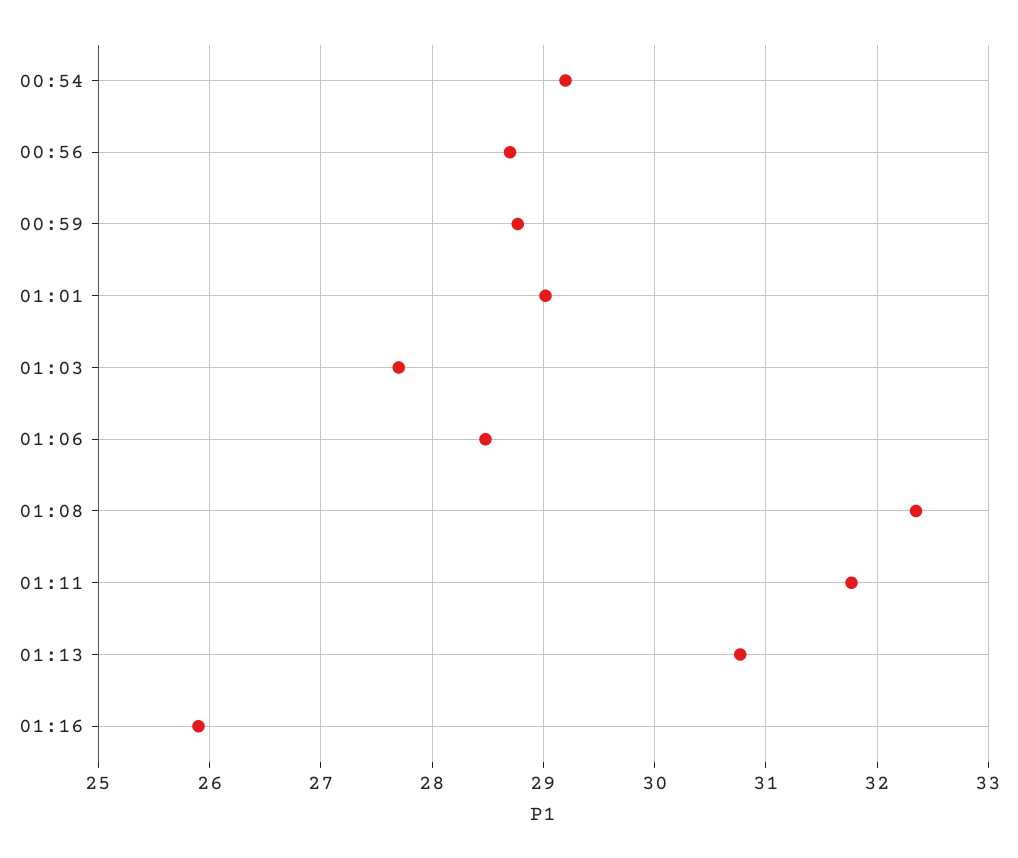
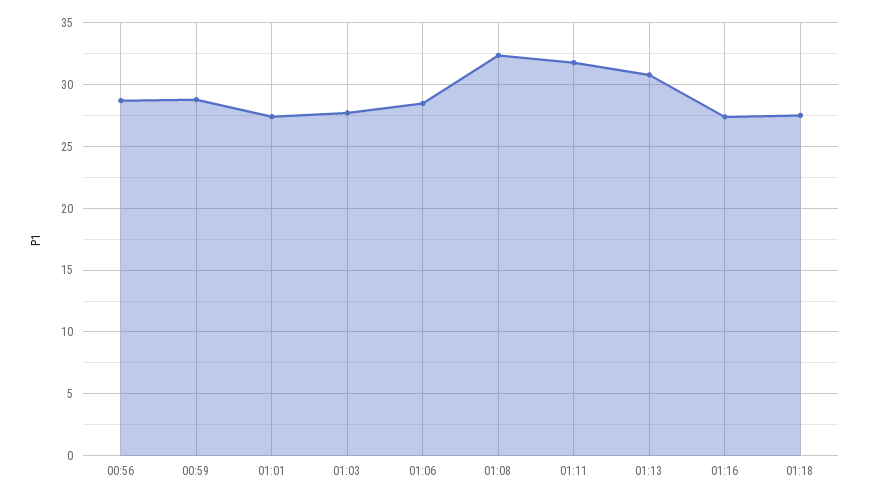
00:54: 29.2 -> none
01:01: 29 -> 27.5
01:16: 25.9 -> 27.5
01:18: none -> 27.5

